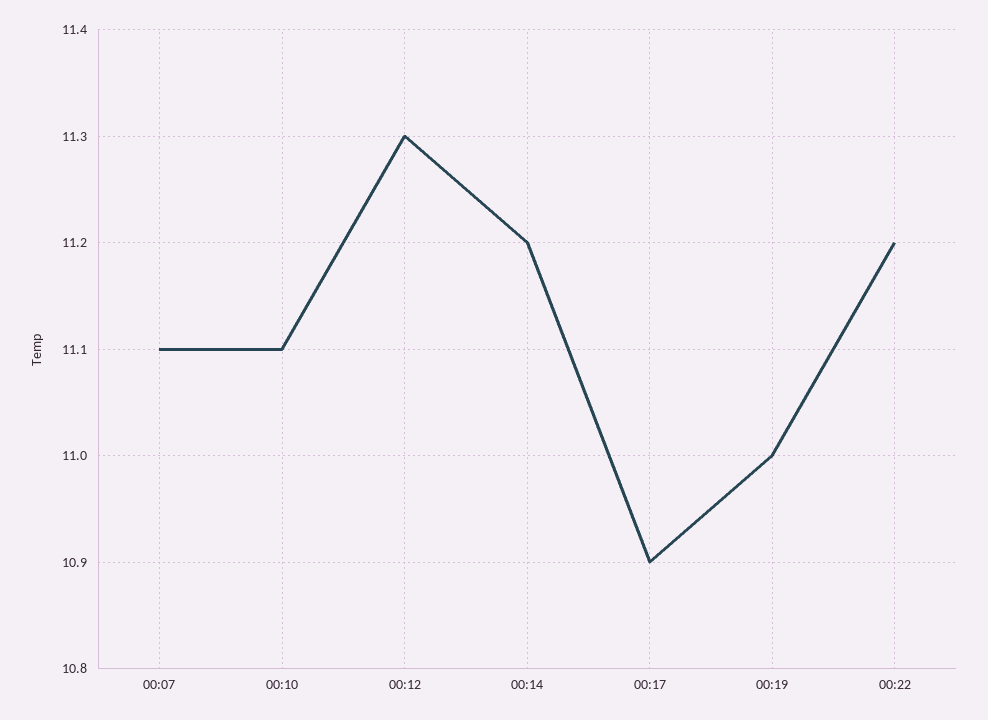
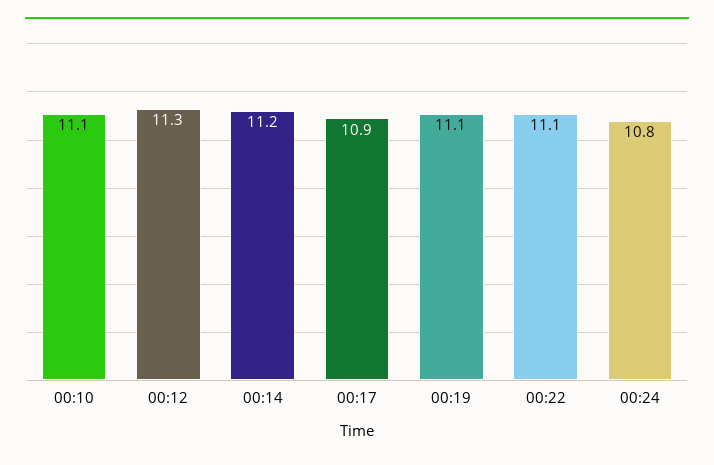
00:07: 11.1 -> none
00:19: 11 -> 11.1
00:22: 11.2 -> 11.1
00:24: none -> 10.8

